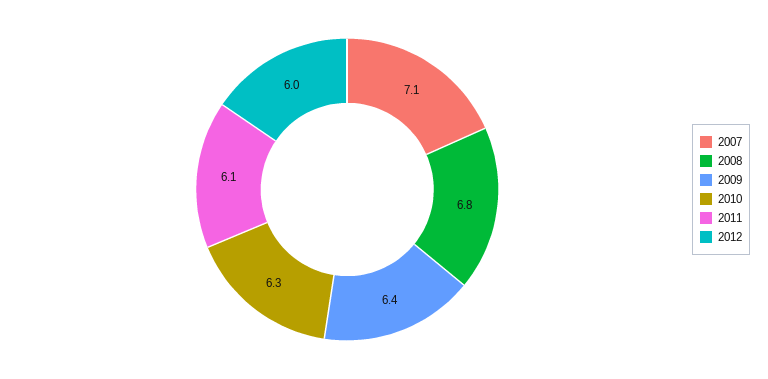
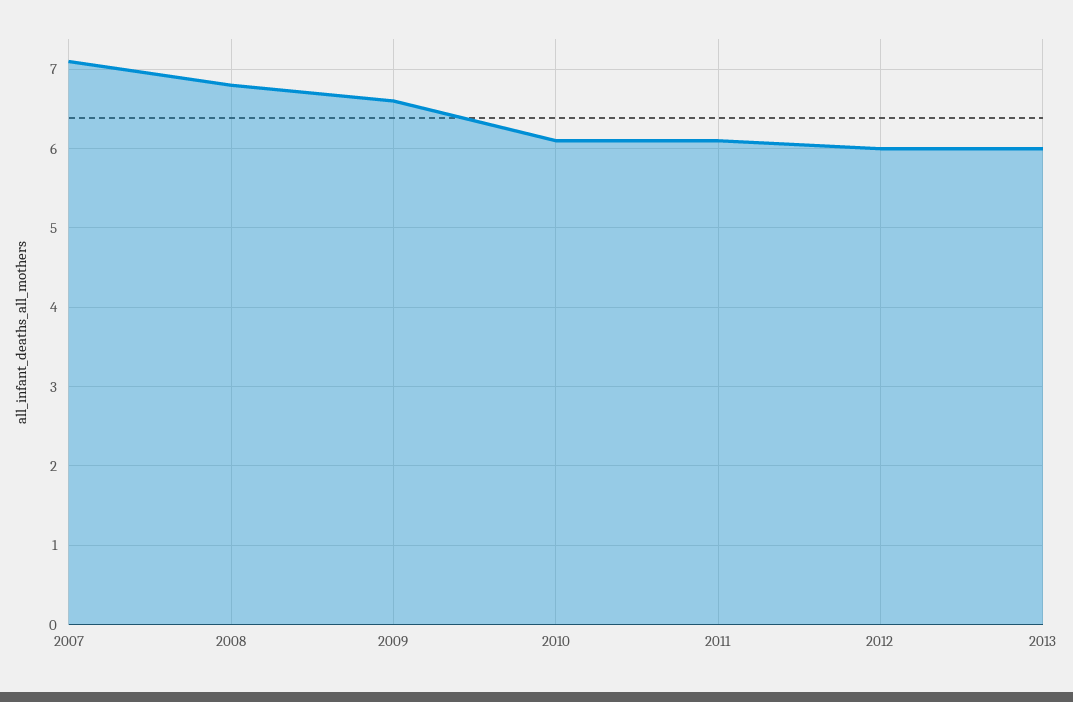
2009: 6.4 -> 6.6
2010: 6.3 -> 6.1
2013: none -> 6

